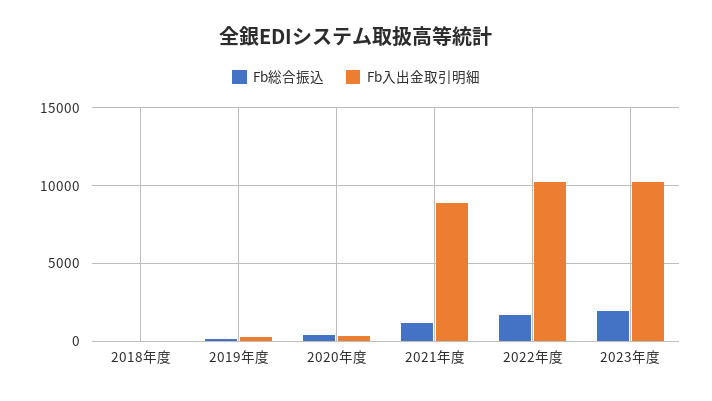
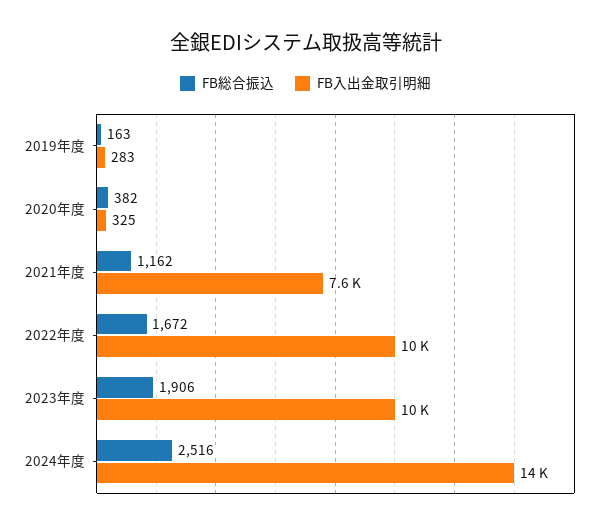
Fb総合振込, 2018年度: 0 -> none
Fb入出金取引明細, 2018年度: 0 -> none
Fb入出金取引明細, 2021年度: 9000 -> 7600
Fb総合振込, 2024年度: none -> 2516
Fb入出金取引明細, 2024年度: none -> 14000

